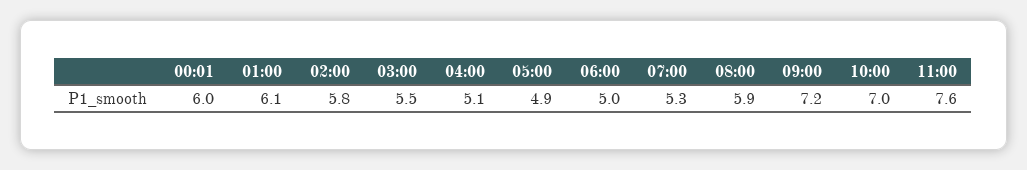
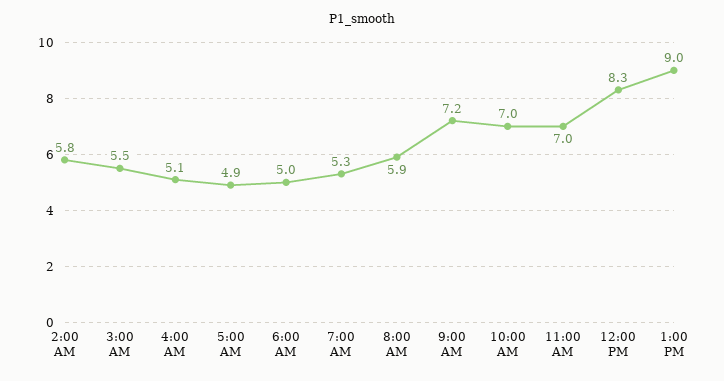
00:01: 6 -> none
01:00: 6.1 -> none
11:00: 7.6 -> 7
12:00 PM: none -> 8.3
1:00 PM: none -> 9

